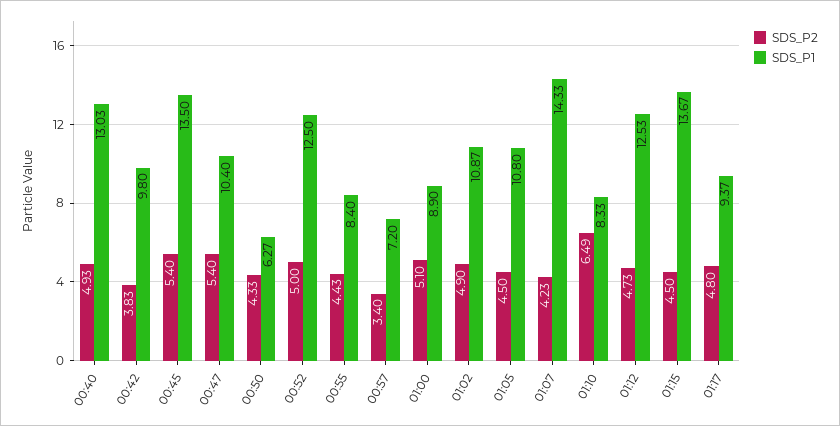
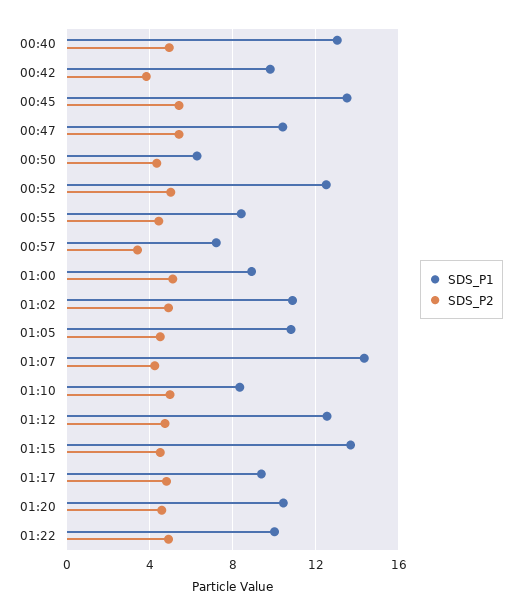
SDS_P2, 01:10: 6.49 -> 5
SDS_P1, 01:20: none -> 10.5
SDS_P2, 01:20: none -> 4.5
SDS_P1, 01:22: none -> 10
SDS_P2, 01:22: none -> 5

